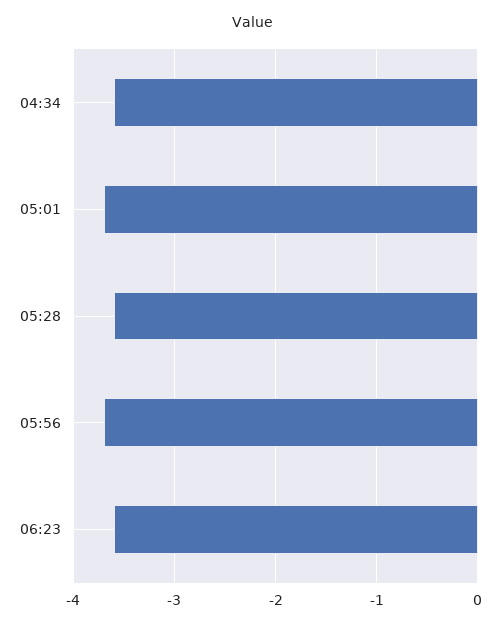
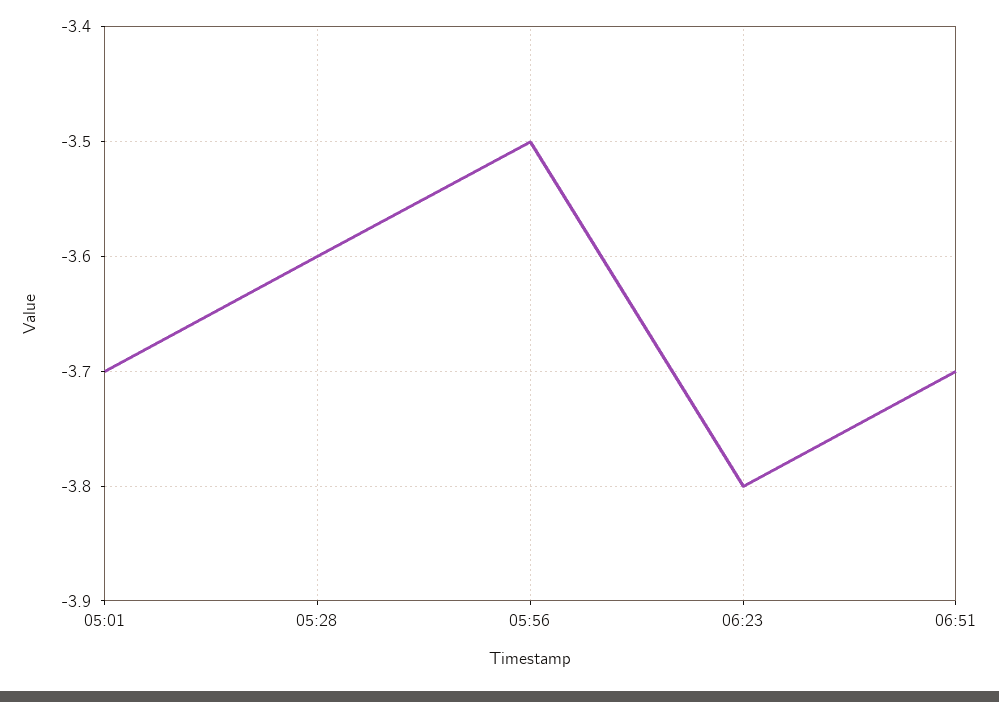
04:34: -3.6 -> none
05:56: -3.7 -> -3.5
06:23: -3.6 -> -3.8
06:51: none -> -3.7

